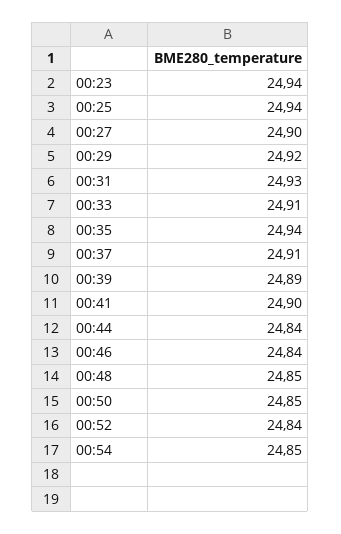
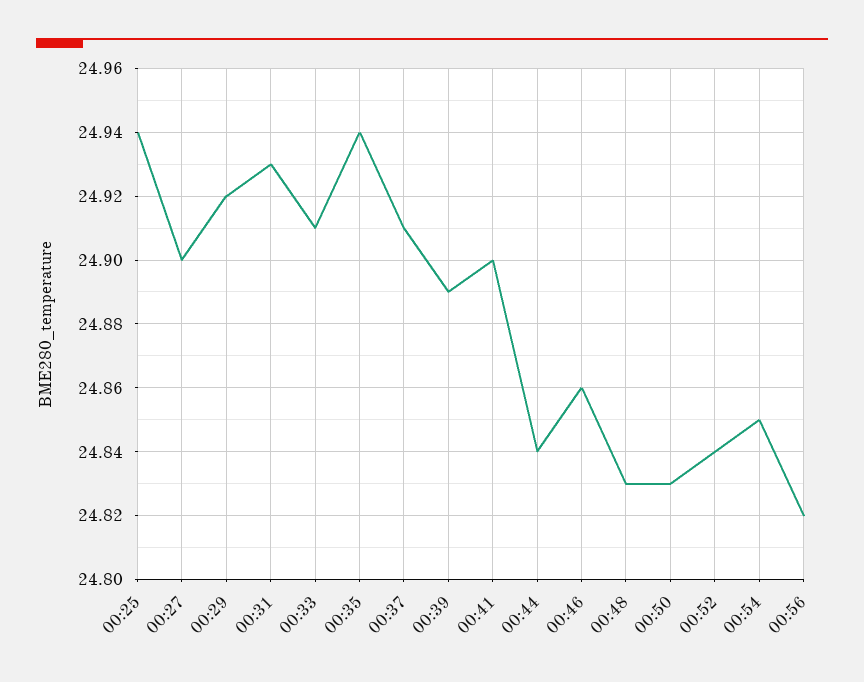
00:23: 24.94 -> none
00:46: 24.84 -> 24.86
00:48: 24.85 -> 24.83
00:50: 24.85 -> 24.83
00:56: none -> 24.82

